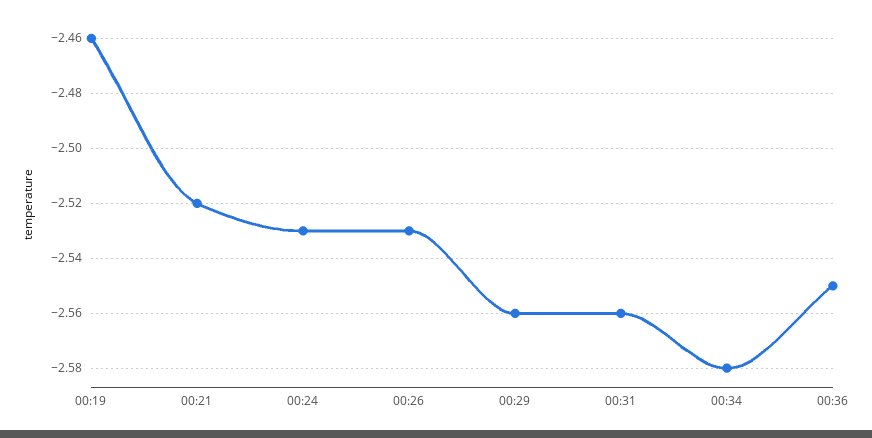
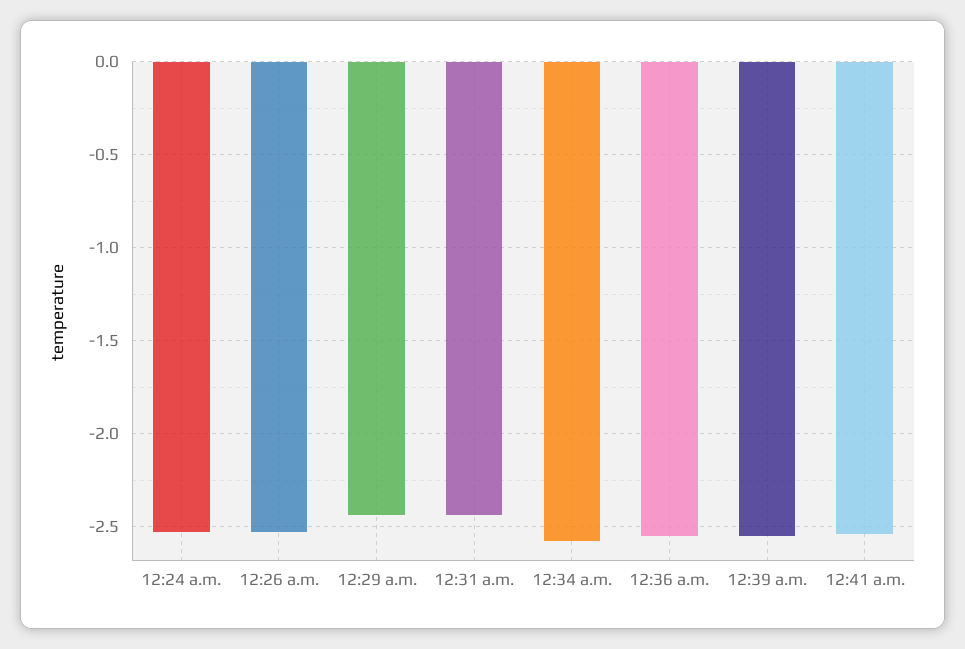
00:19: -2.46 -> none
00:21: -2.52 -> none
00:29: -2.56 -> -2.45
00:31: -2.56 -> -2.45
12:39 a.m.: none -> -2.55
12:41 a.m.: none -> -2.55

